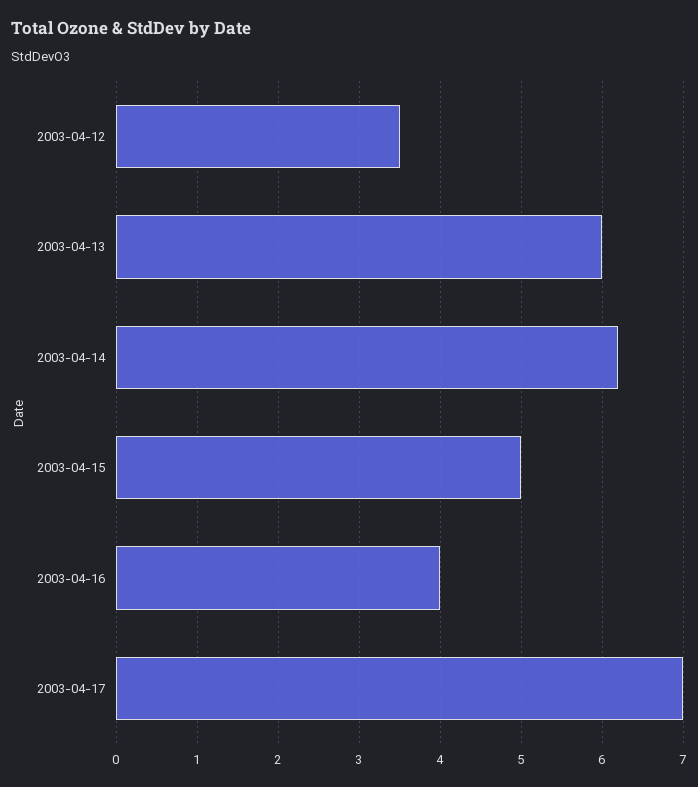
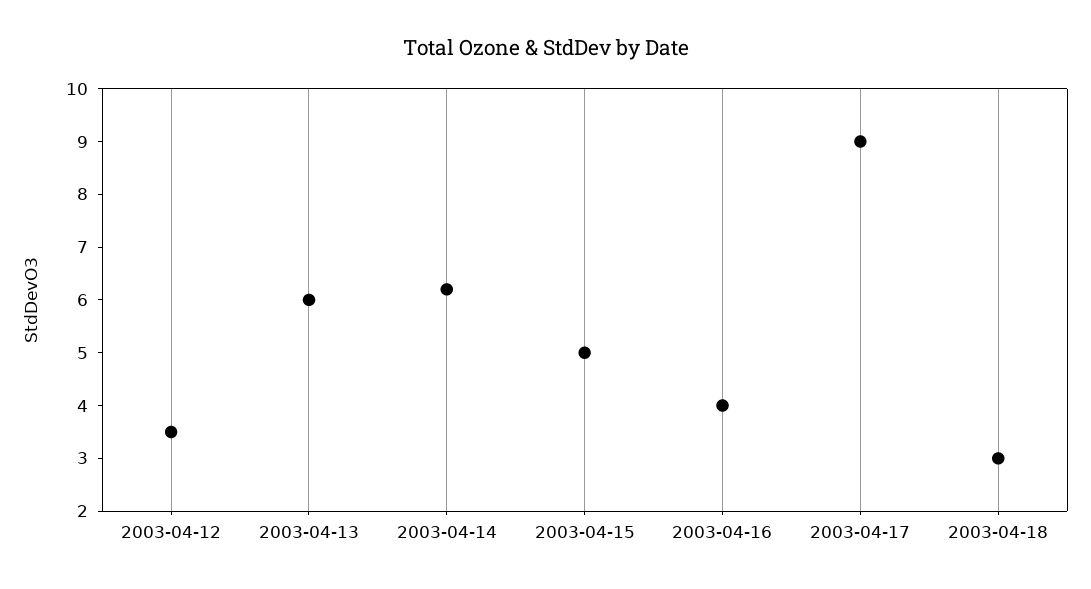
2003-04-17: 7 -> 9
2003-04-18: none -> 3

